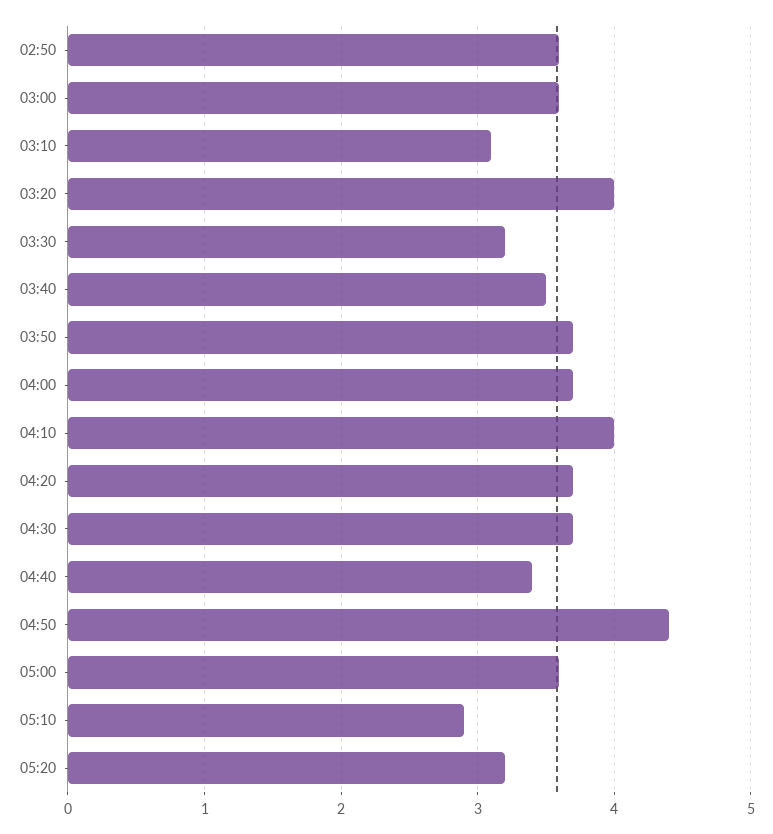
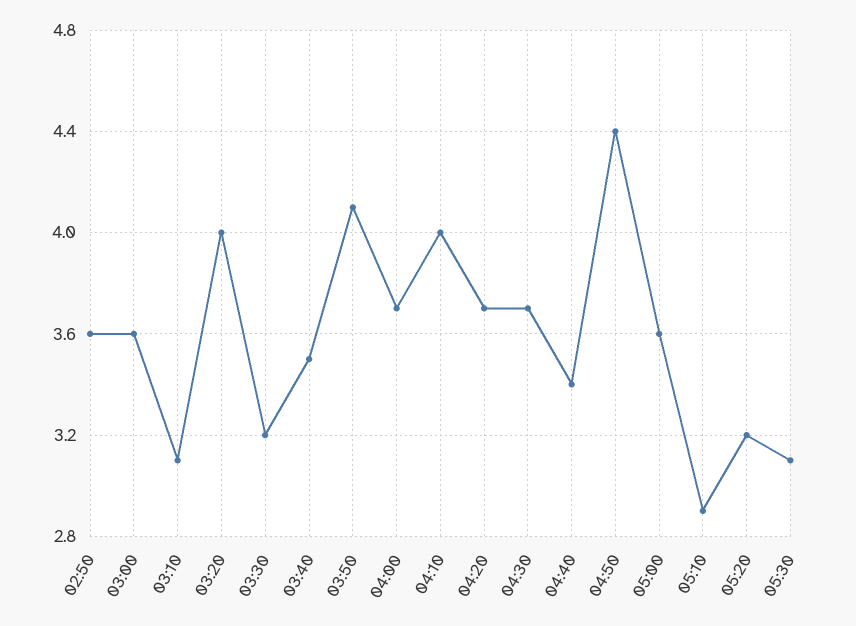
03:50: 3.7 -> 4.1
05:30: none -> 3.1

